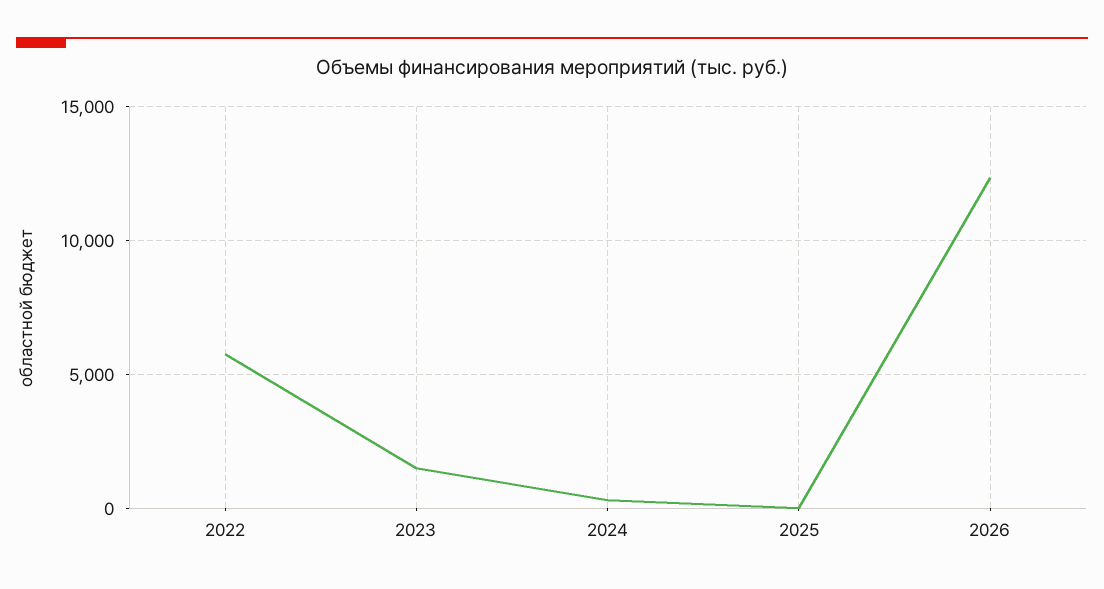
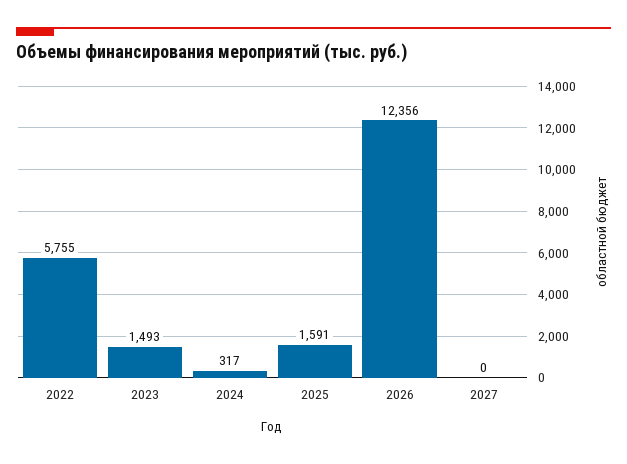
2025: 0 -> 1591
2027: none -> 0

